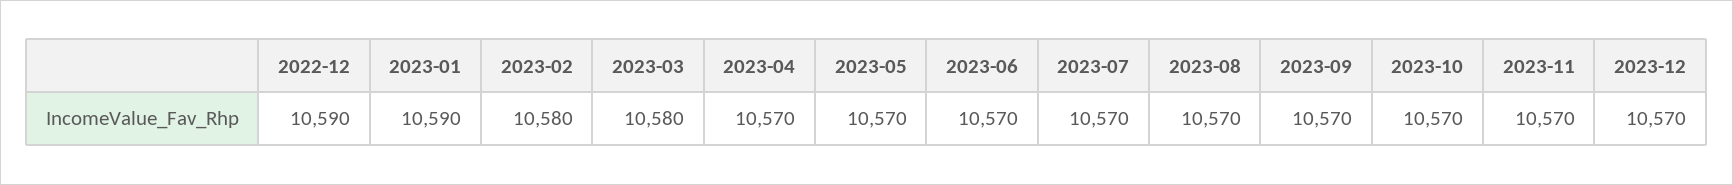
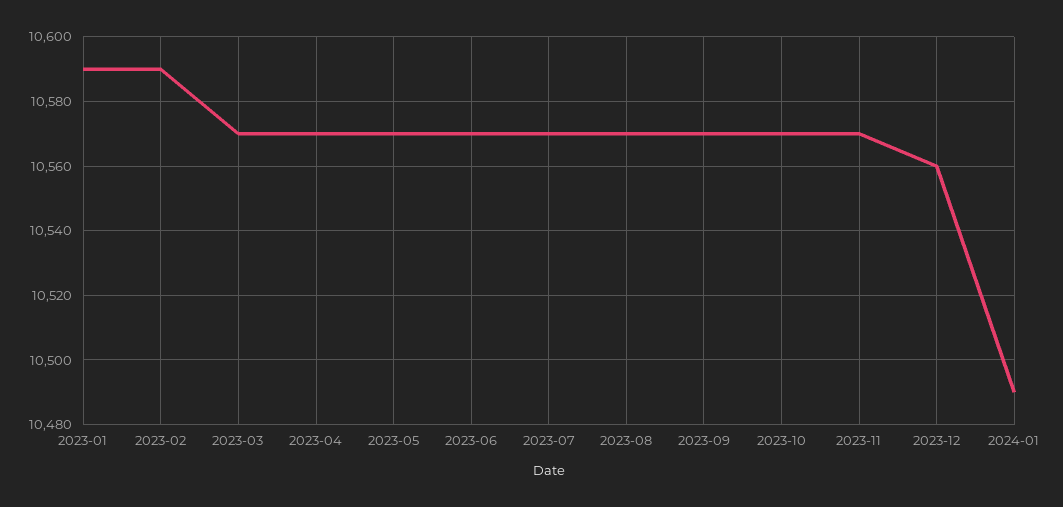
2022-12: 10590 -> none
2023-02: 10580 -> 10590
2023-03: 10580 -> 10570
2023-12: 10570 -> 10560
2024-01: none -> 10490

